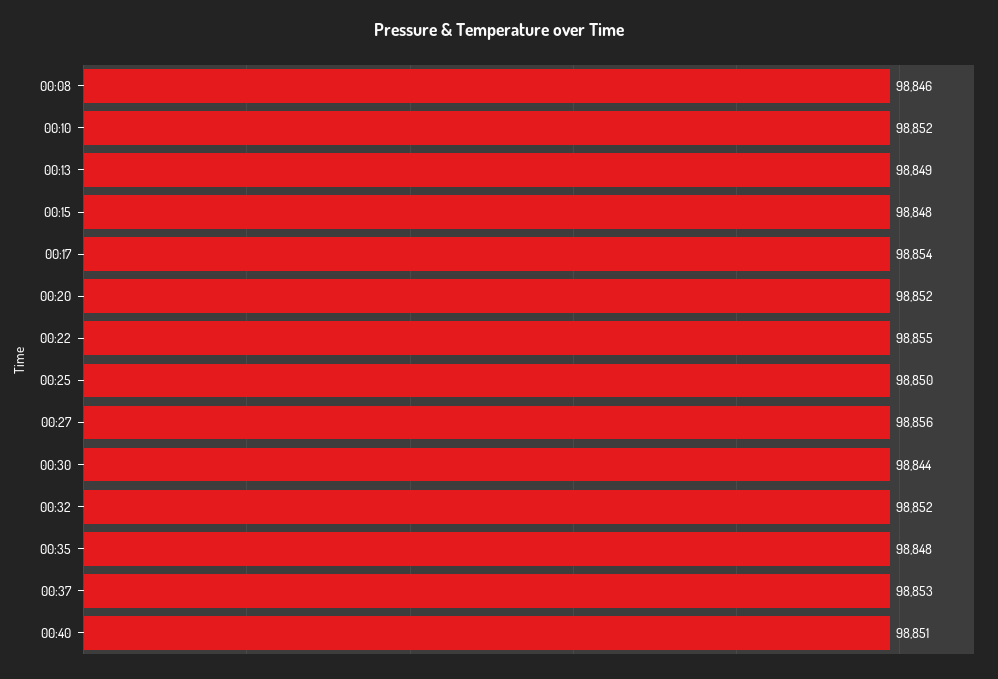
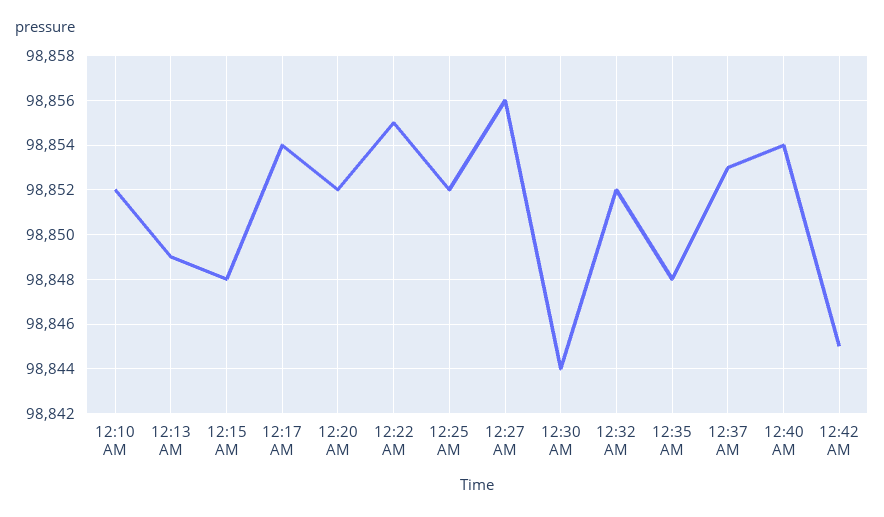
00:08: 98846 -> none
00:25: 98850 -> 98852
00:40: 98851 -> 98854
12:42 AM: none -> 98845

